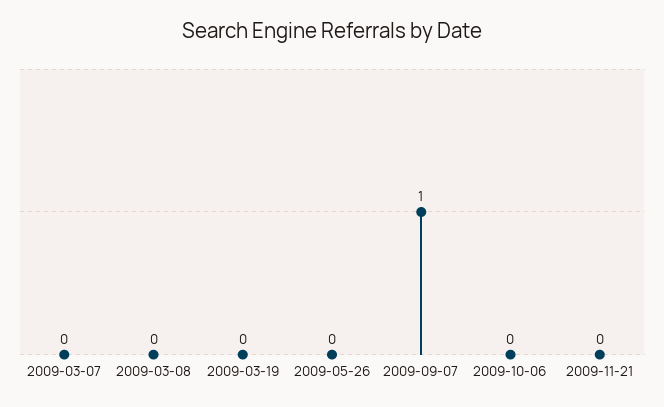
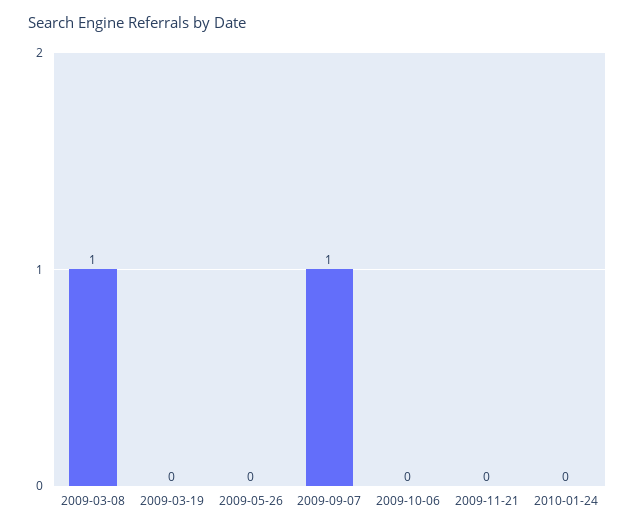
2009-03-07: 0 -> none
2009-03-08: 0 -> 1
2010-01-24: none -> 0

